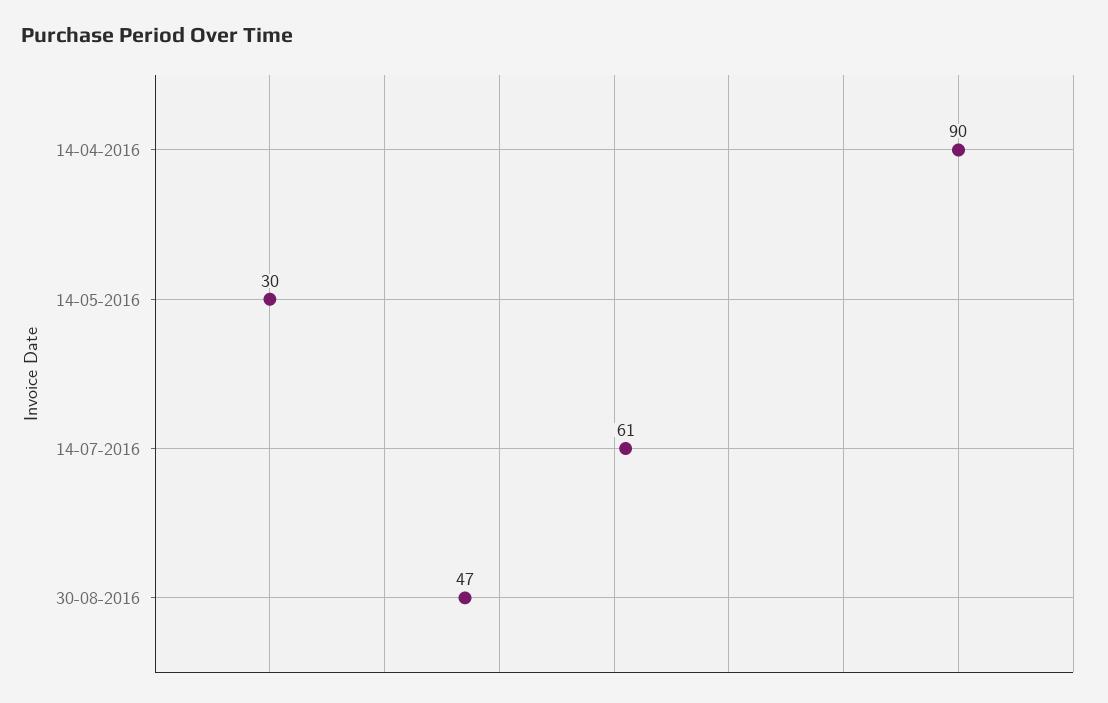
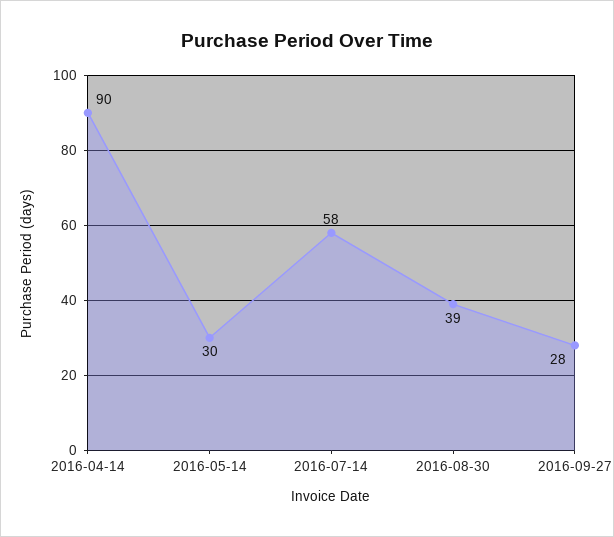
14-07-2016: 61 -> 58
30-08-2016: 47 -> 39
2016-09-27: none -> 28

